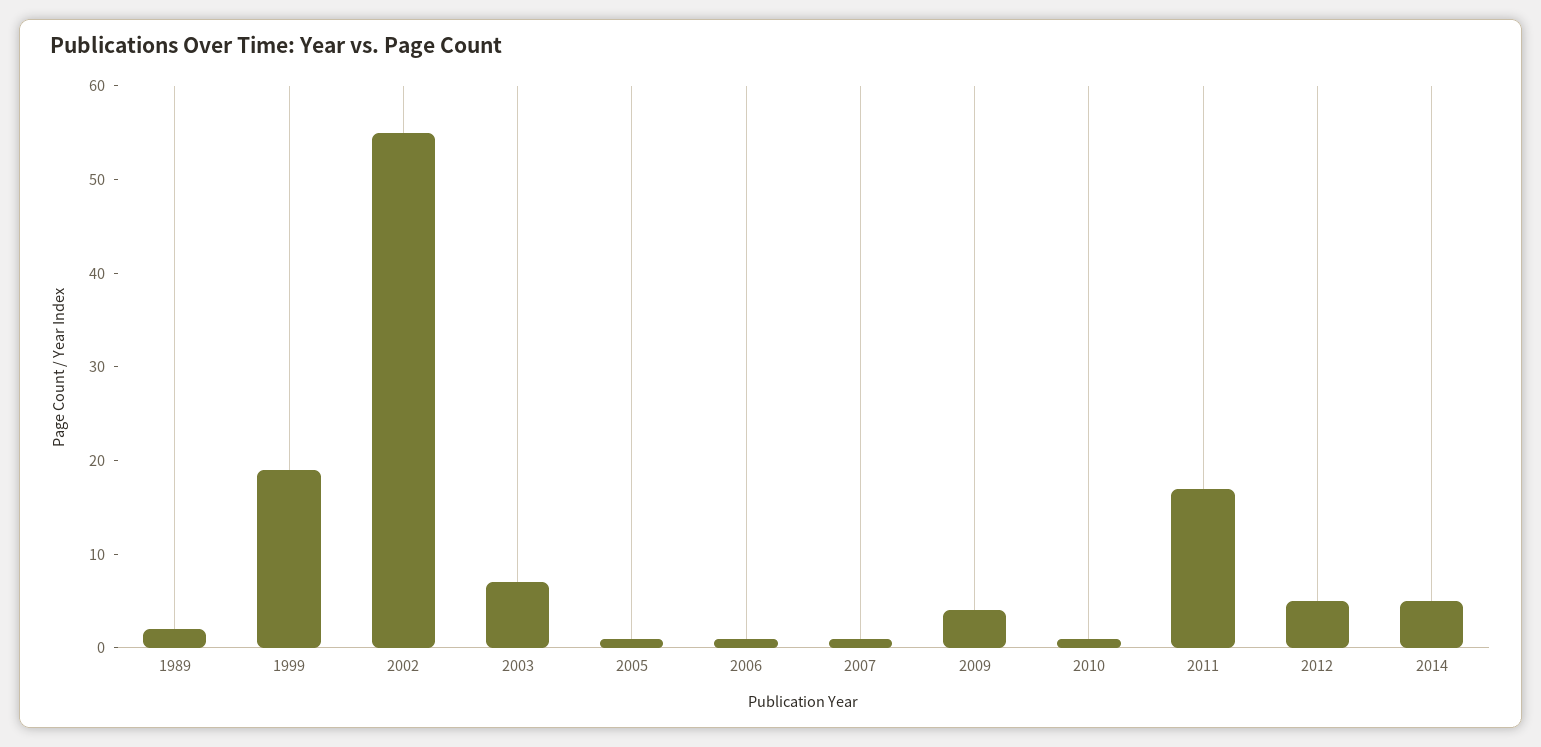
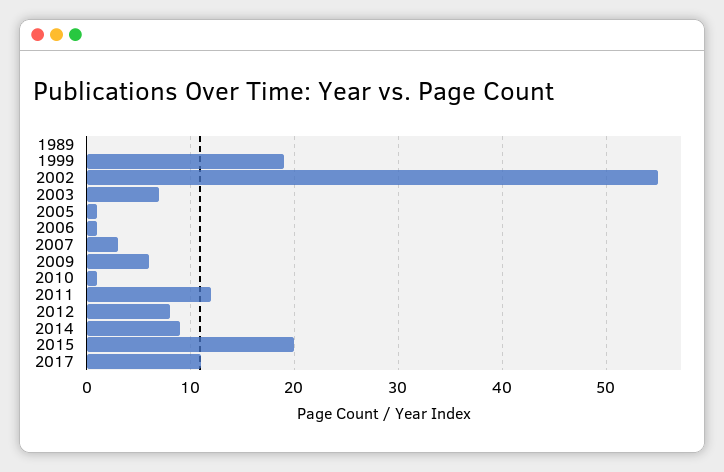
1989: 2 -> 0
2007: 1 -> 3
2009: 4 -> 6
2011: 17 -> 12
2012: 5 -> 8
2014: 5 -> 9
2015: none -> 20
2017: none -> 11

